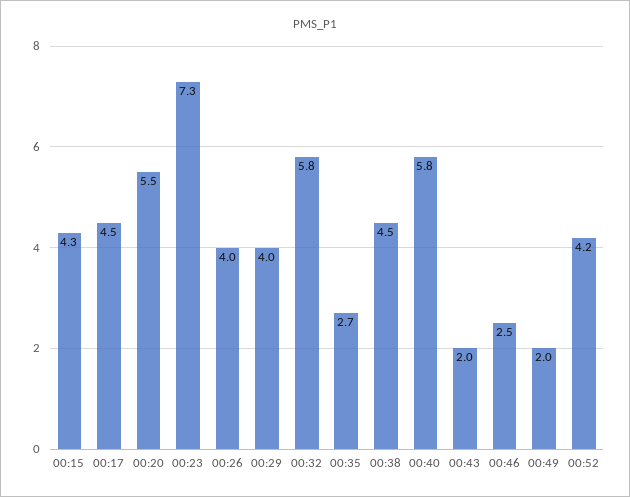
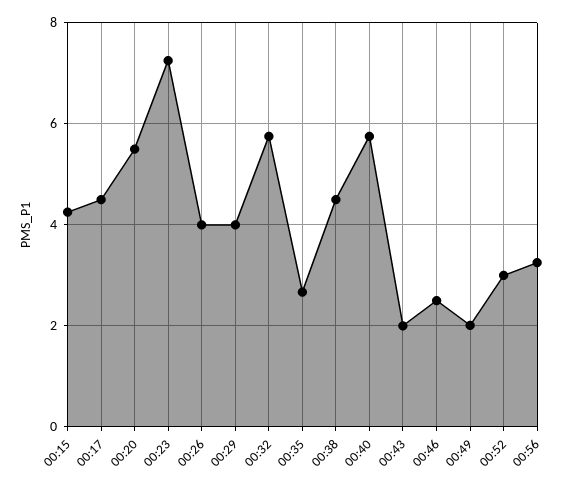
00:52: 4.2 -> 3
00:56: none -> 3.2

